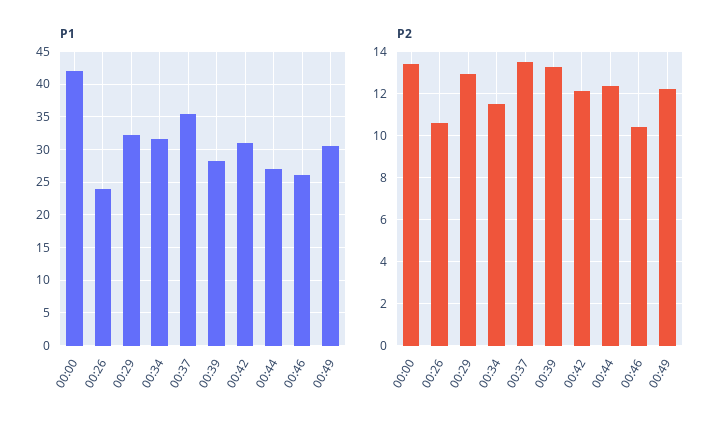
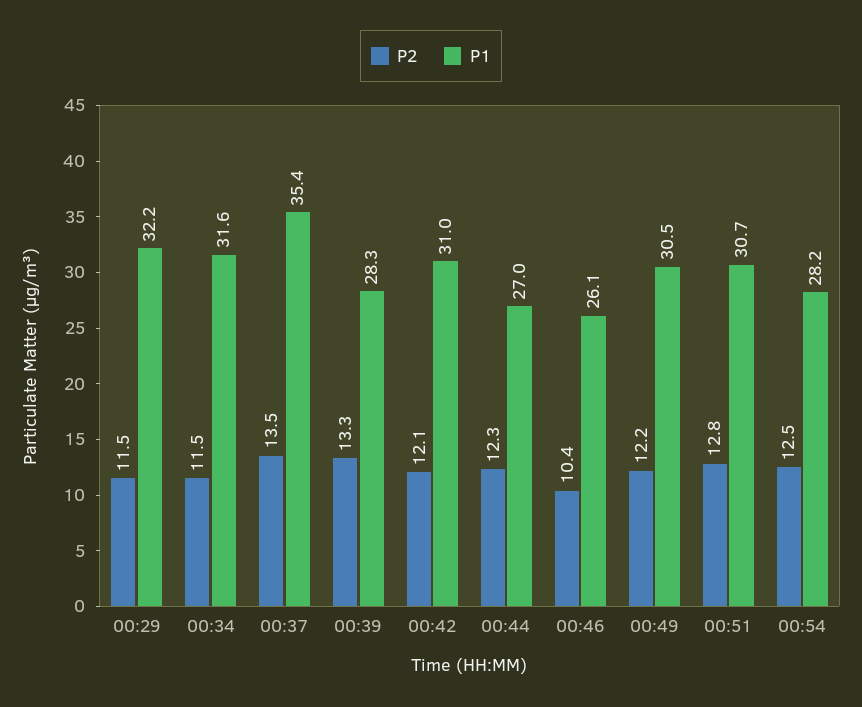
P1, 00:00: 42 -> none
P1, 00:26: 24 -> none
P2, 00:00: 13.5 -> none
P2, 00:26: 10.5 -> none
P2, 00:29: 13 -> 11.5
P2, 00:51: none -> 12.8
P1, 00:51: none -> 30.7
P2, 00:54: none -> 12.5
P1, 00:54: none -> 28.2

